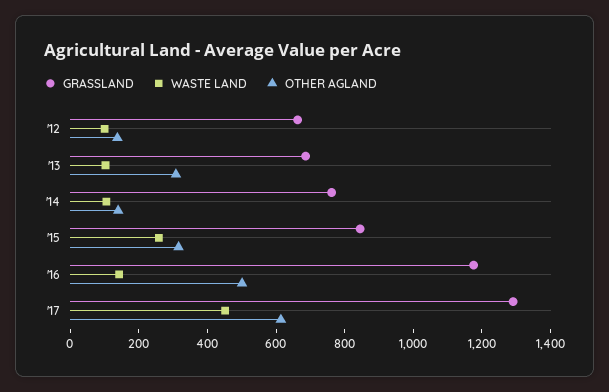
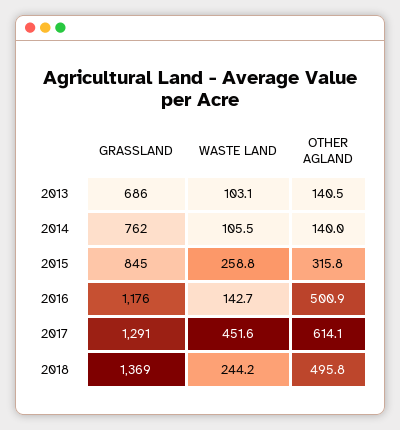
GRASSLAND, '12: 650 -> none
WASTE LAND, '12: 100 -> none
OTHER AGLAND, '12: 150 -> none
OTHER AGLAND, '13: 300 -> 140.5
GRASSLAND, 2018: none -> 1369
WASTE LAND, 2018: none -> 244.2
OTHER AGLAND, 2018: none -> 495.8

